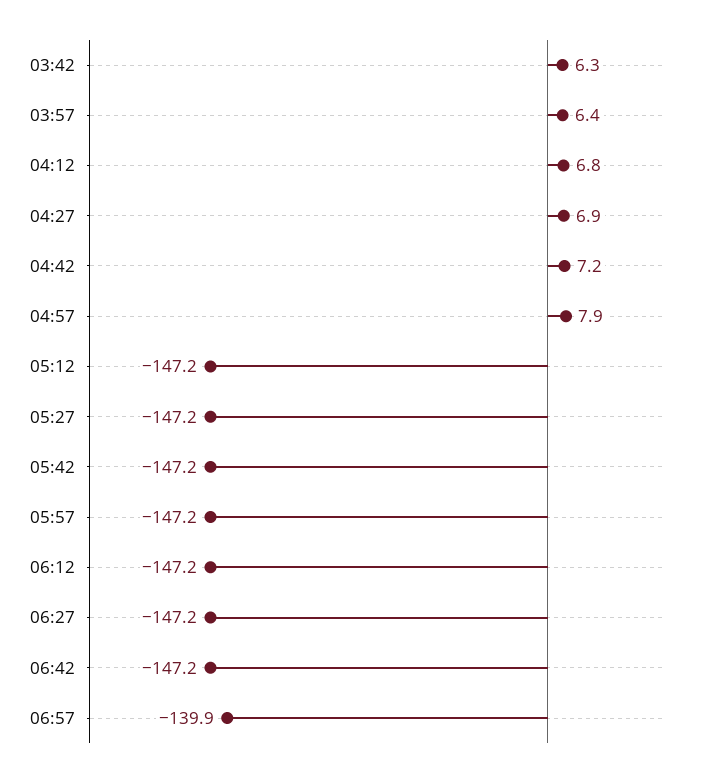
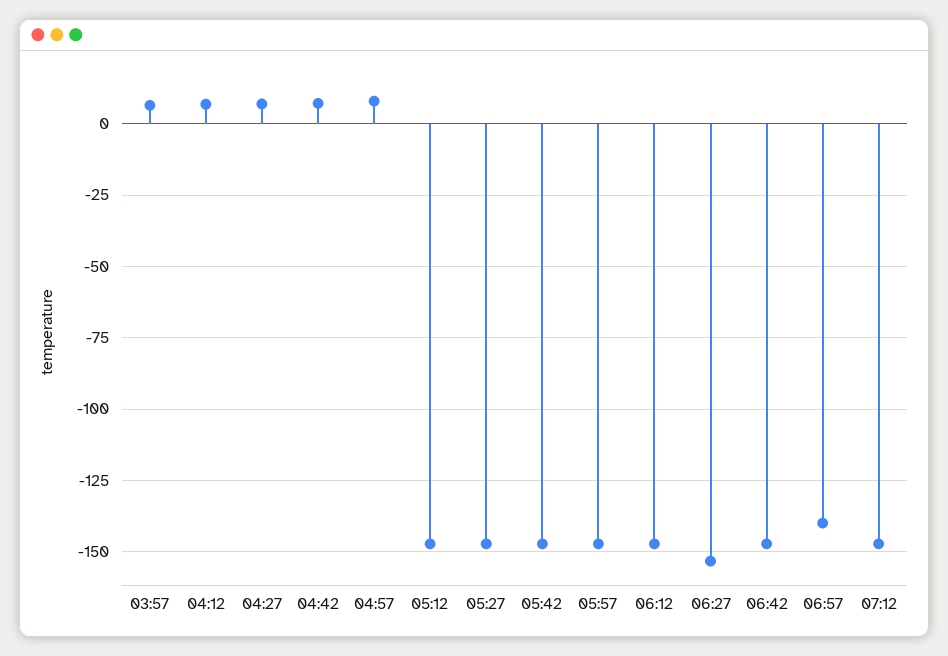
03:42: 6.3 -> none
06:27: -147.2 -> -152.5
07:12: none -> -147.5

